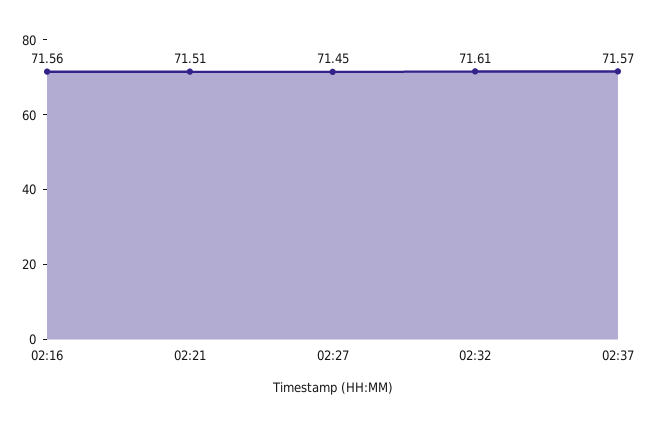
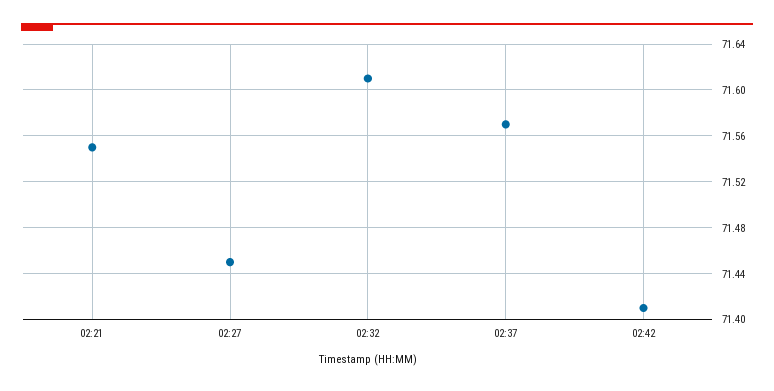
02:16: 71.56 -> none
02:21: 71.51 -> 71.55
02:42: none -> 71.41

